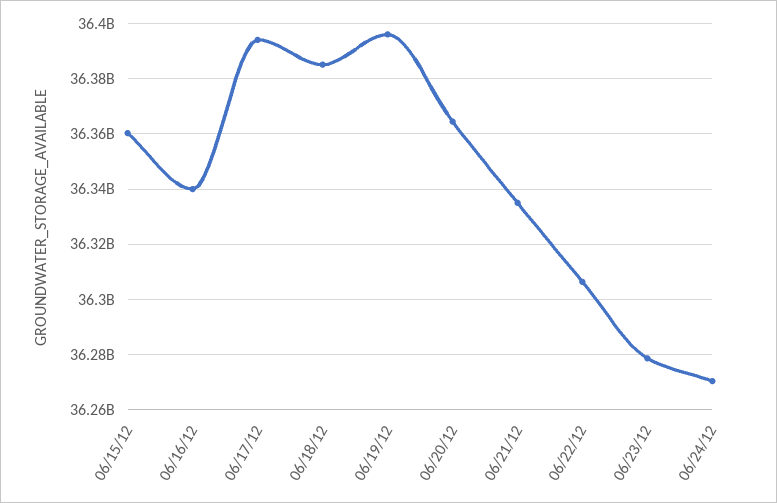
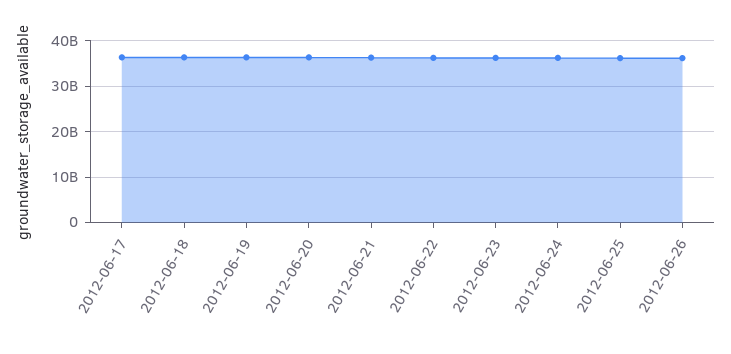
06/15/12: 36360000000 -> none
06/16/12: 36340000000 -> none
2012-06-25: none -> 36000000000
2012-06-26: none -> 36000000000

